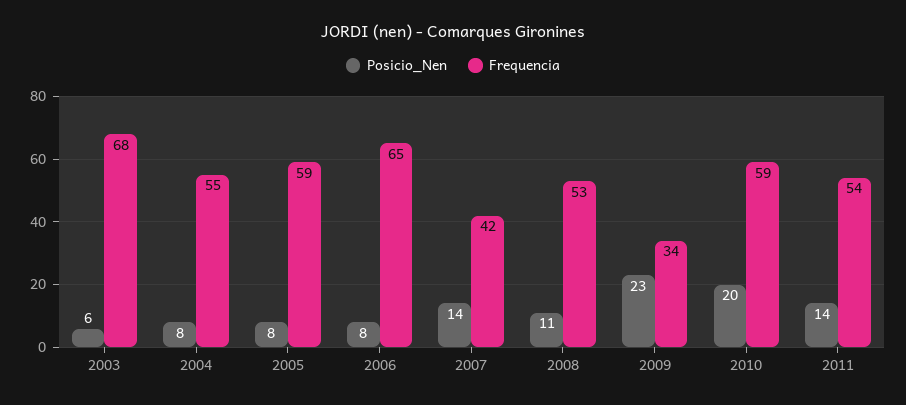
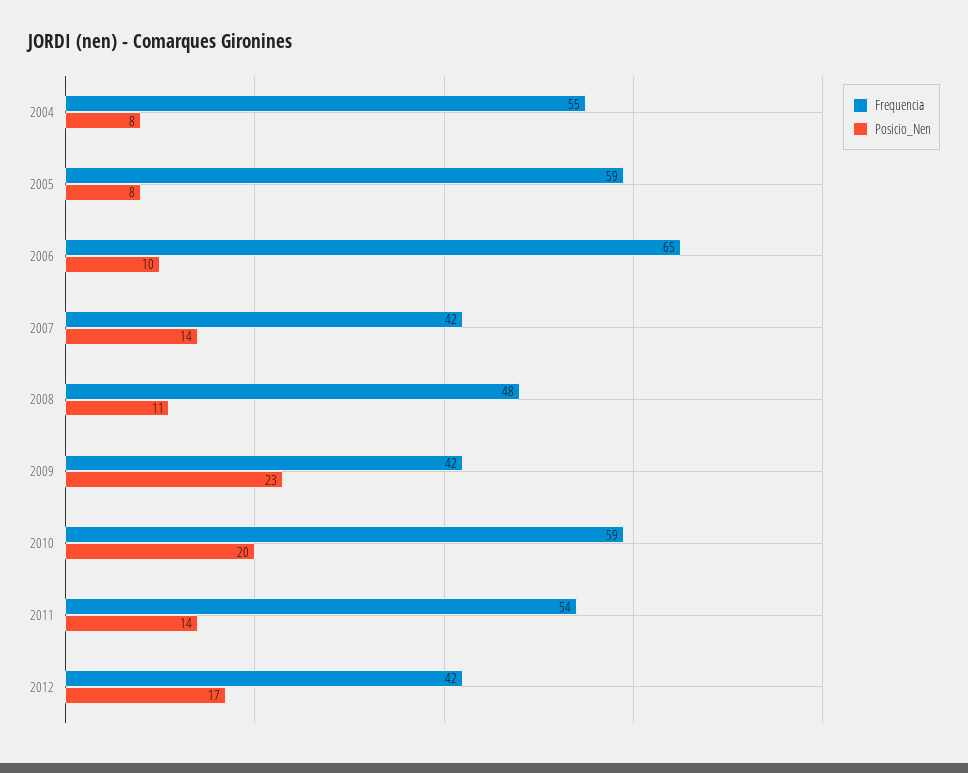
Posicio_Nen, 2003: 6 -> none
Frequencia, 2003: 68 -> none
Posicio_Nen, 2006: 8 -> 10
Frequencia, 2008: 53 -> 48
Frequencia, 2009: 34 -> 42
Frequencia, 2012: none -> 42
Posicio_Nen, 2012: none -> 17

